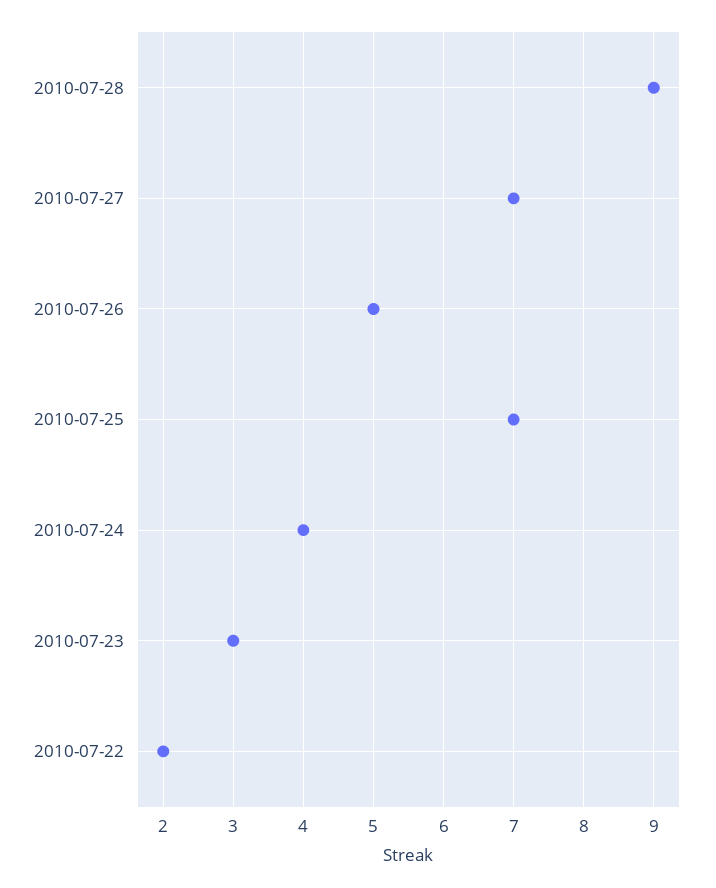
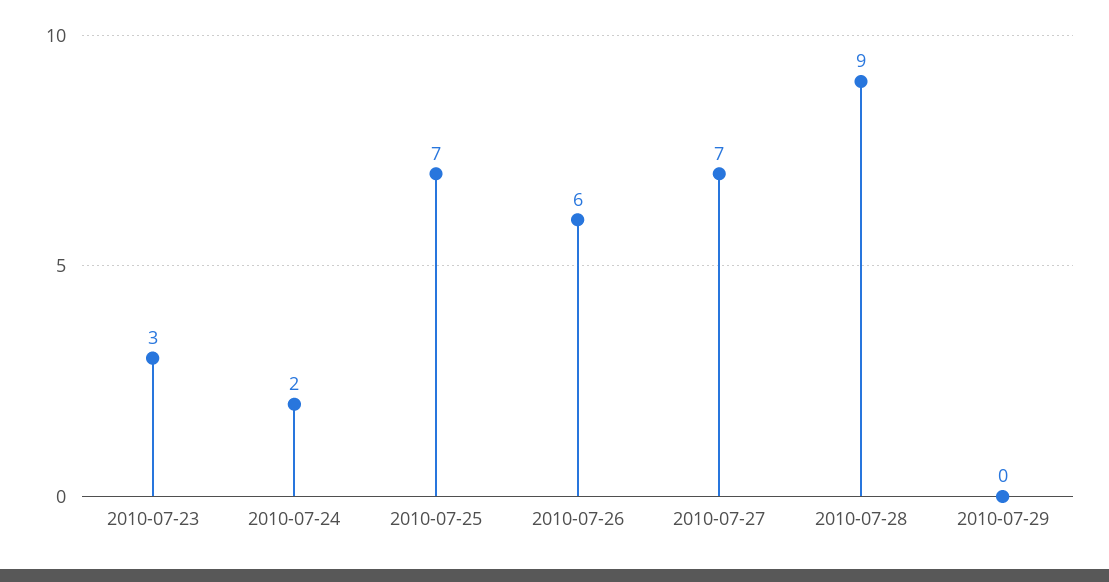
2010-07-26: 5 -> 6
2010-07-24: 4 -> 2
2010-07-22: 2 -> none
2010-07-29: none -> 0

